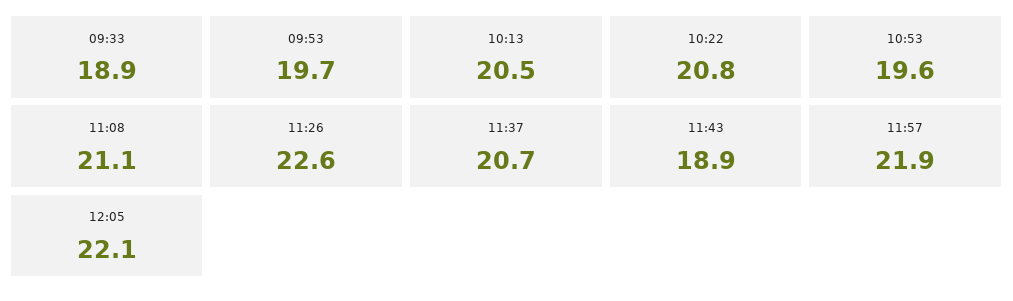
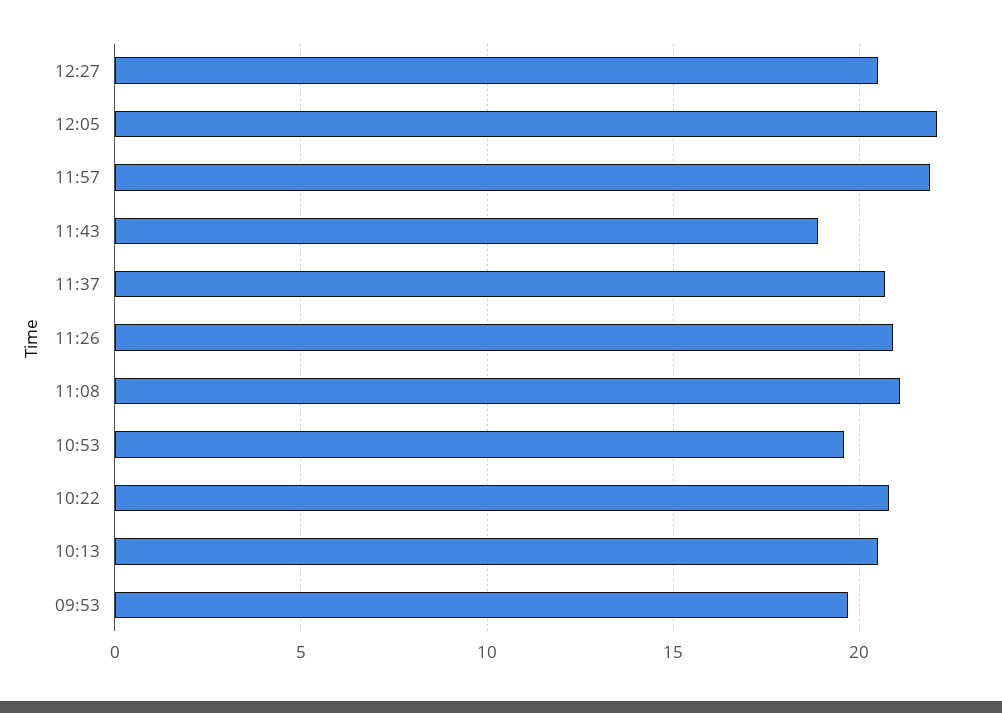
09:33: 18.9 -> none
11:26: 22.6 -> 21
12:27: none -> 20.5

